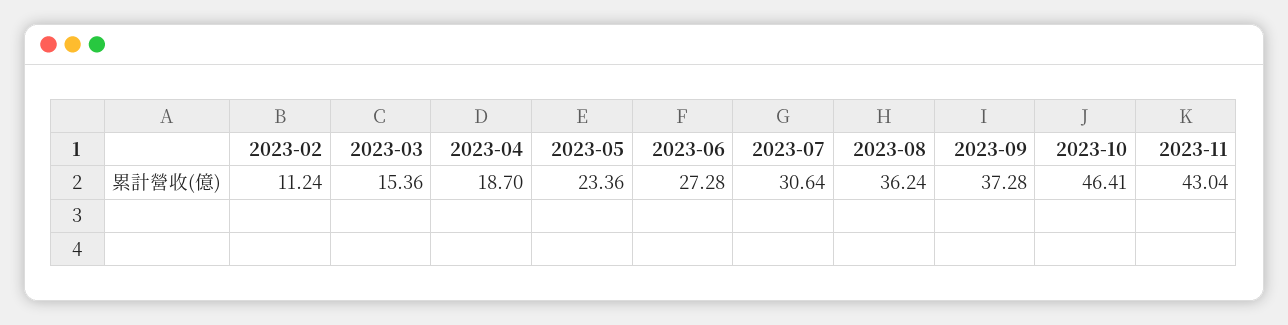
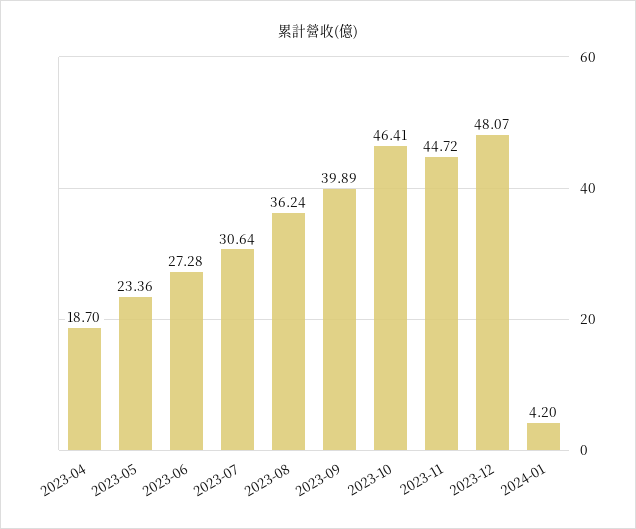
2023-02: 11.24 -> none
2023-03: 15.36 -> none
2023-09: 37.28 -> 39.89
2023-11: 43.04 -> 44.72
2023-12: none -> 48.07
2024-01: none -> 4.2

